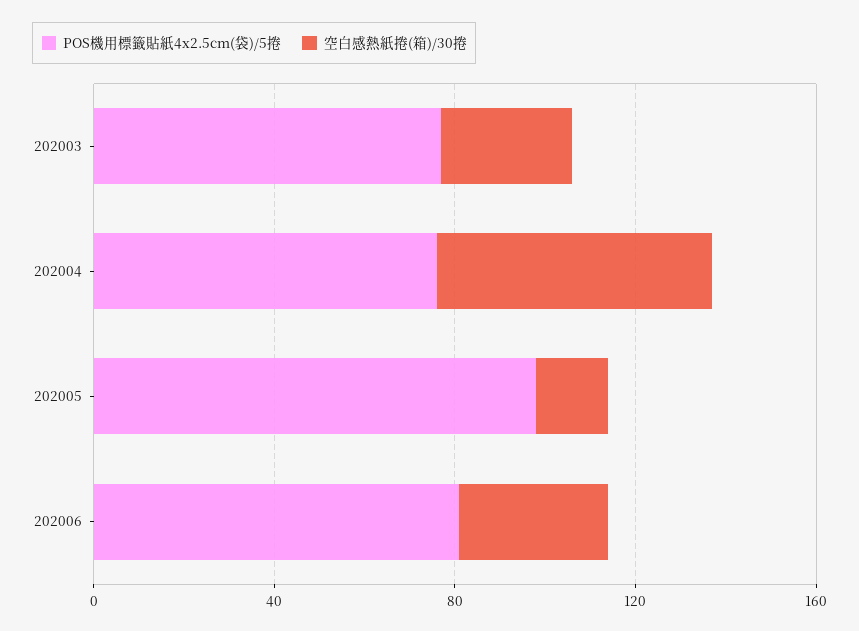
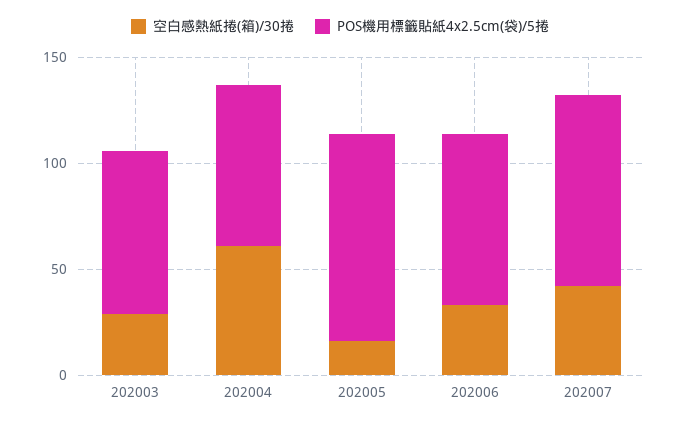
空白感熱紙捲(箱)/30捲, 202007: none -> 40
POS機用標籤貼紙4x2.5cm(袋)/5捲, 202007: none -> 90

